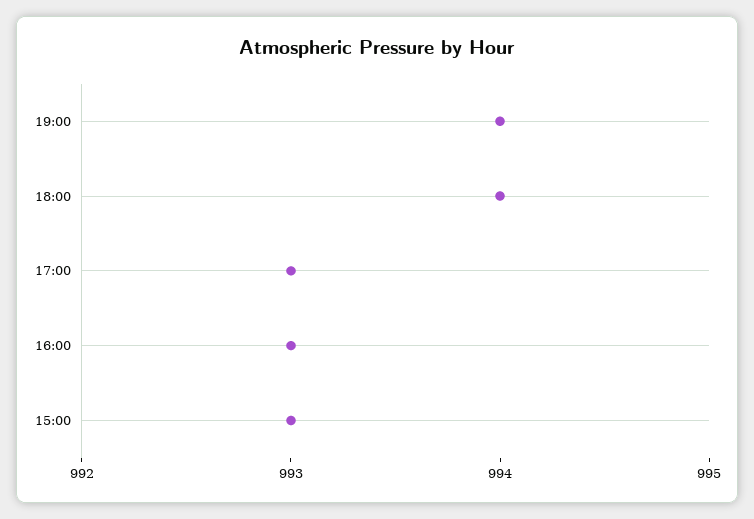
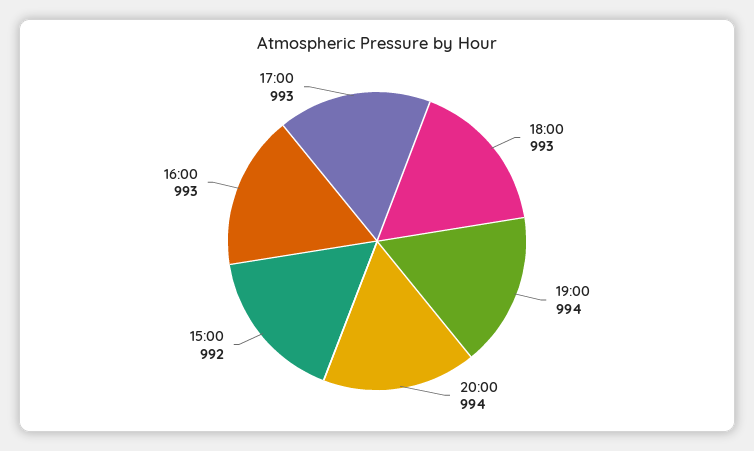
18:00: 994 -> 993
15:00: 993 -> 992
20:00: none -> 994

